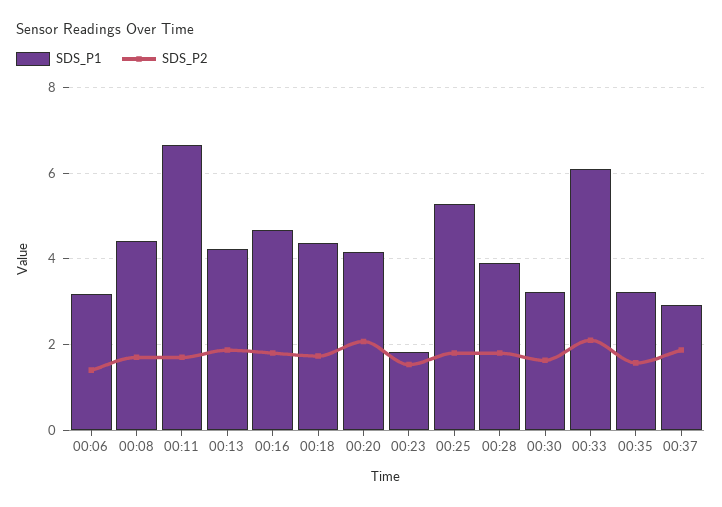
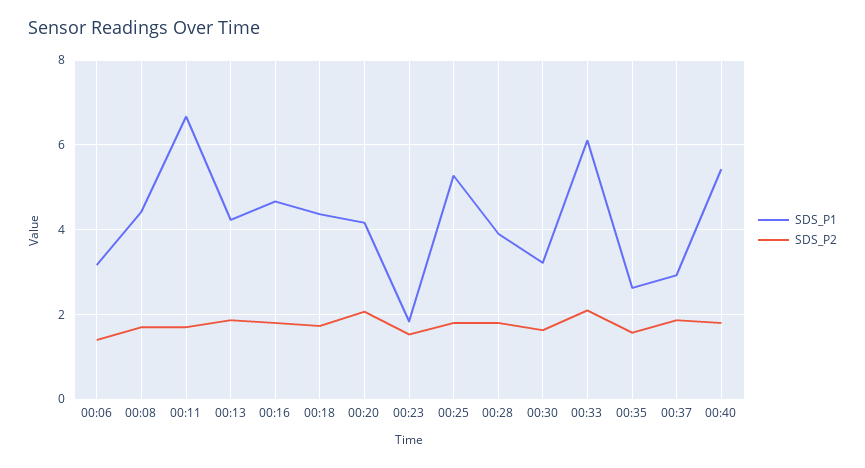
SDS_P1, 00:35: 3.2 -> 2.6
SDS_P1, 00:40: none -> 5.4
SDS_P2, 00:40: none -> 1.8

